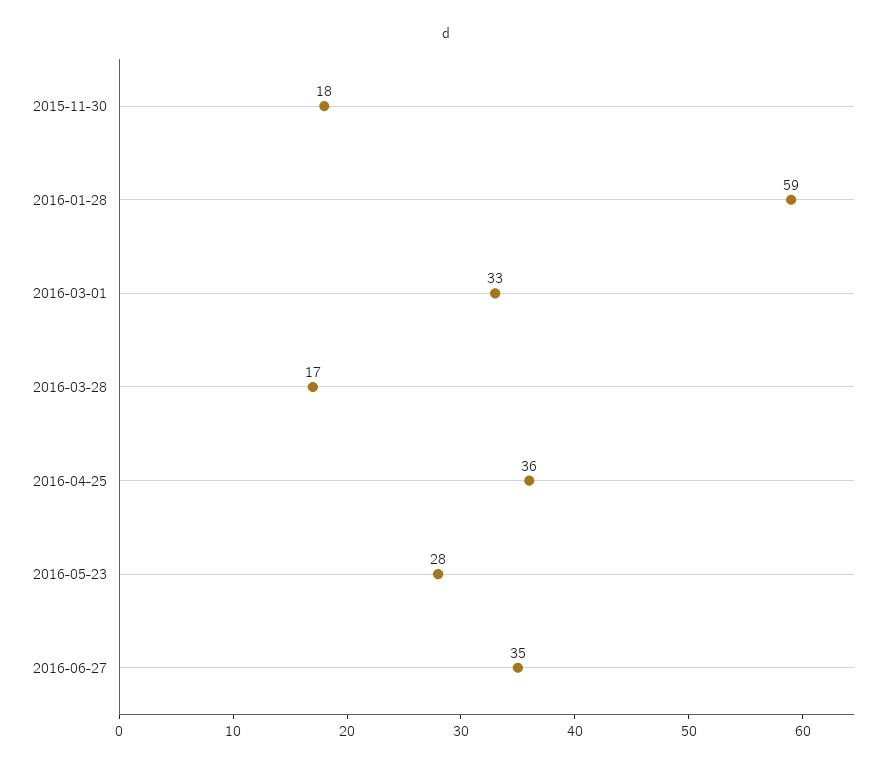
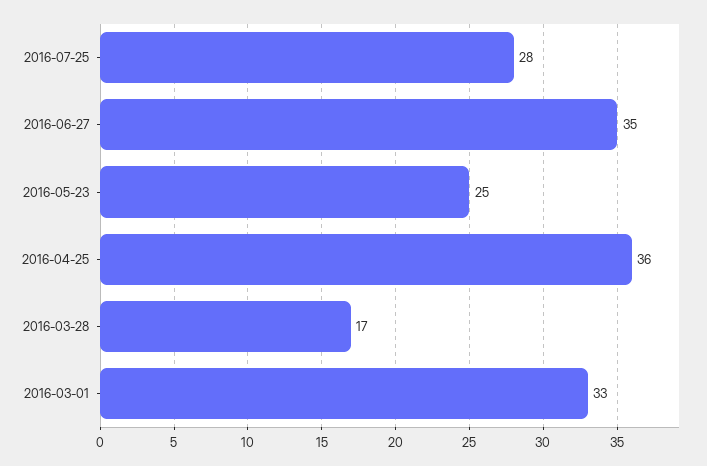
2015-11-30: 18 -> none
2016-01-28: 59 -> none
2016-05-23: 28 -> 25
2016-07-25: none -> 28

